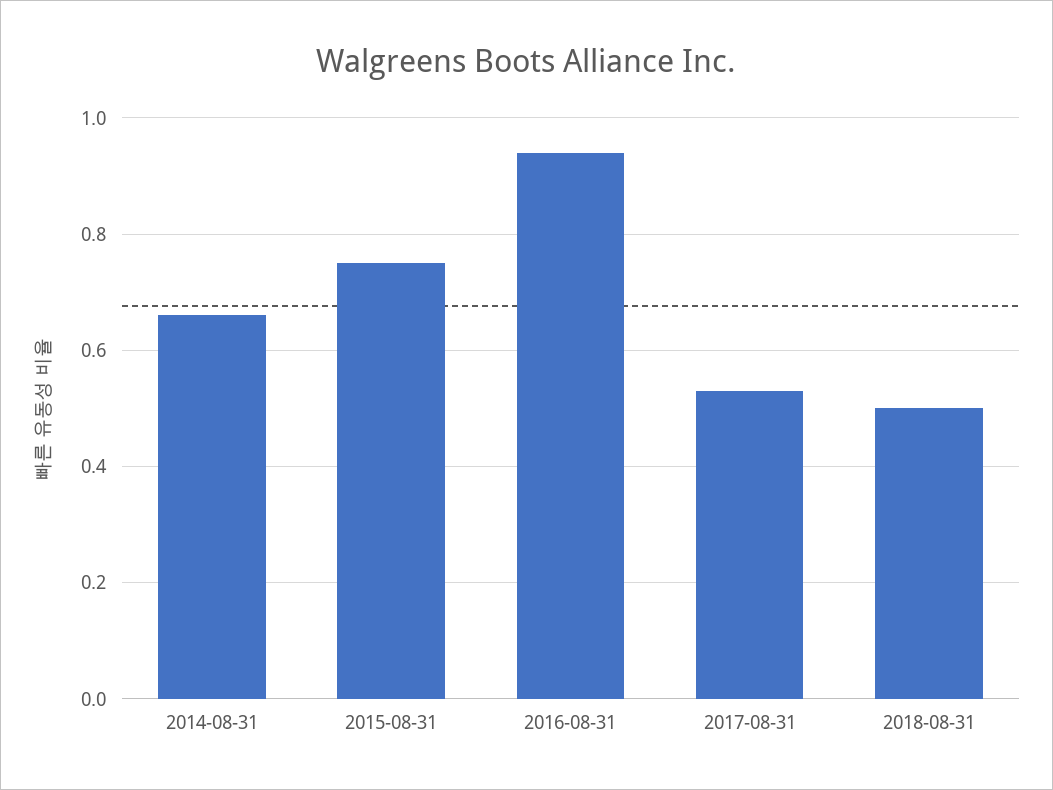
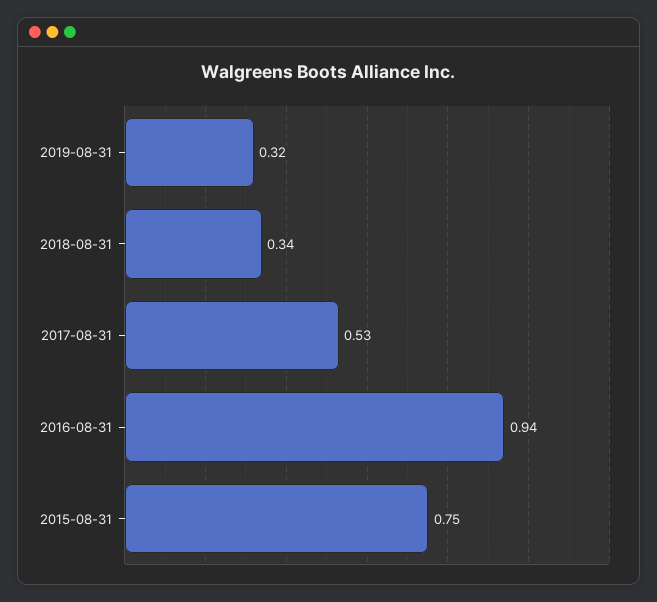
2014-08-31: 0.65 -> none
2018-08-31: 0.5 -> 0.34
2019-08-31: none -> 0.32

